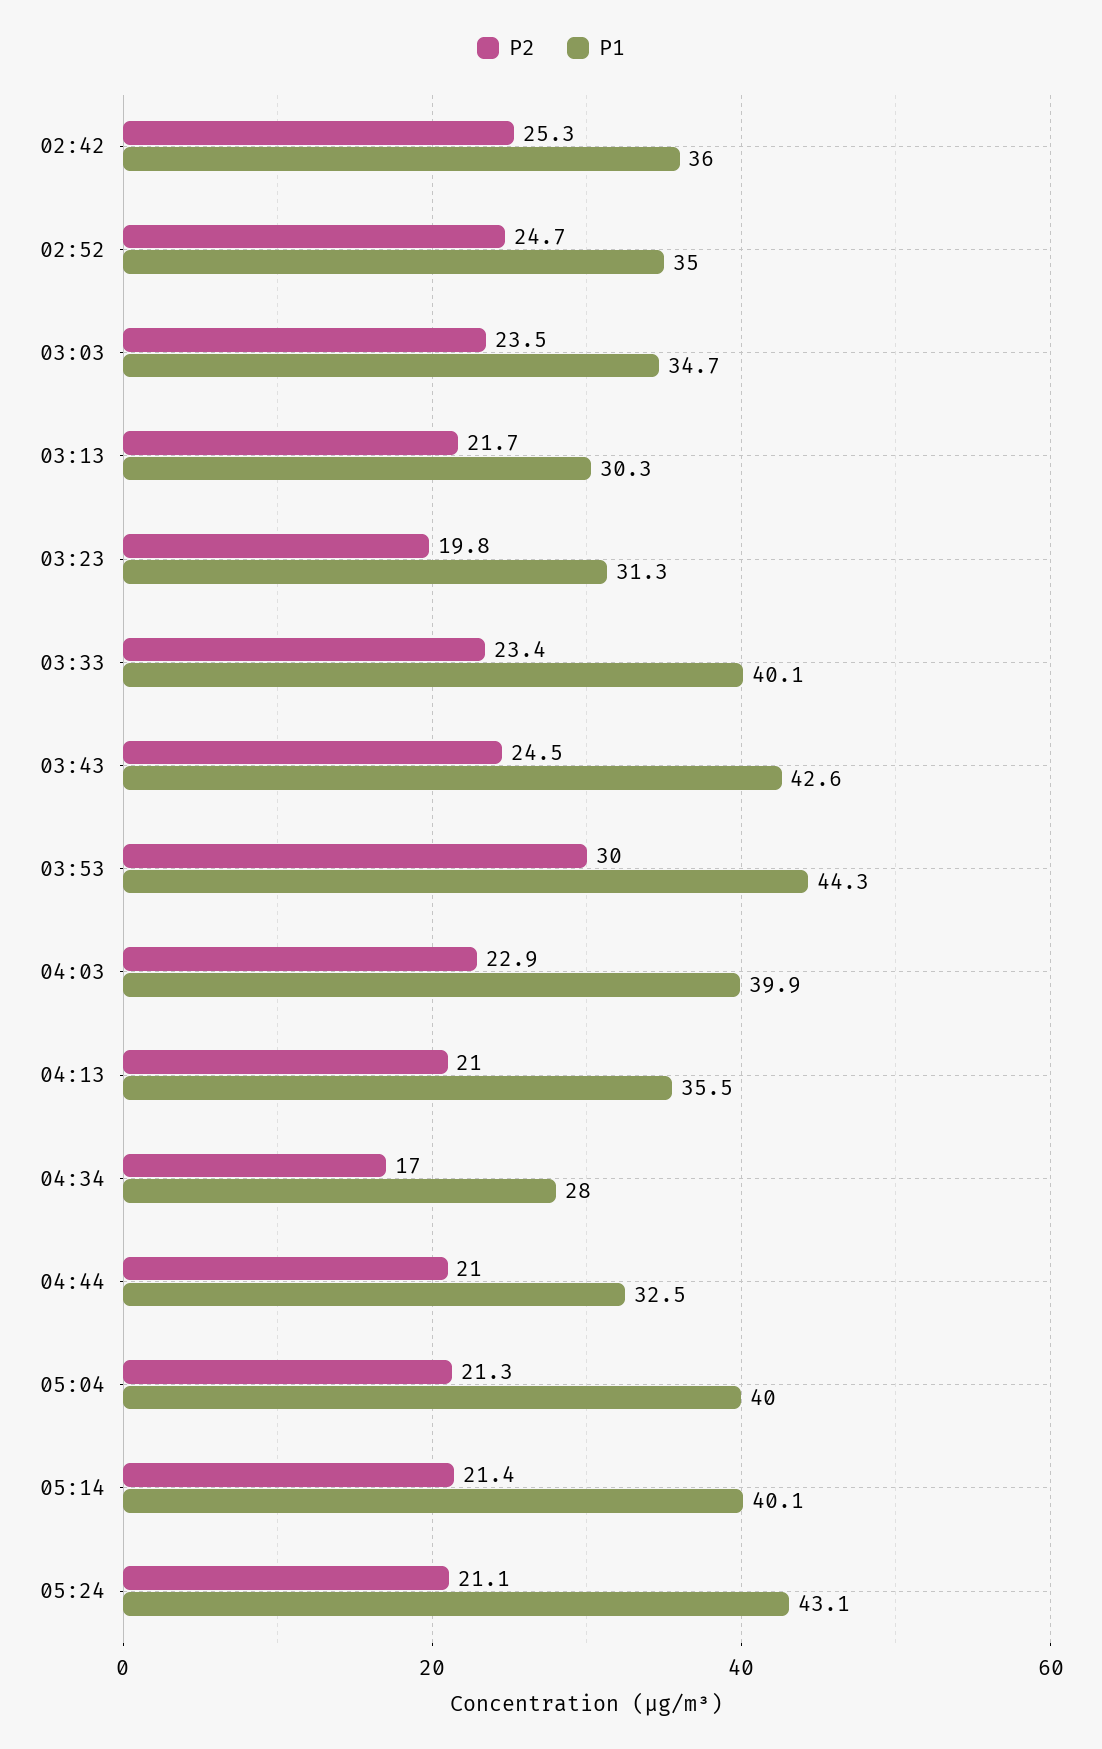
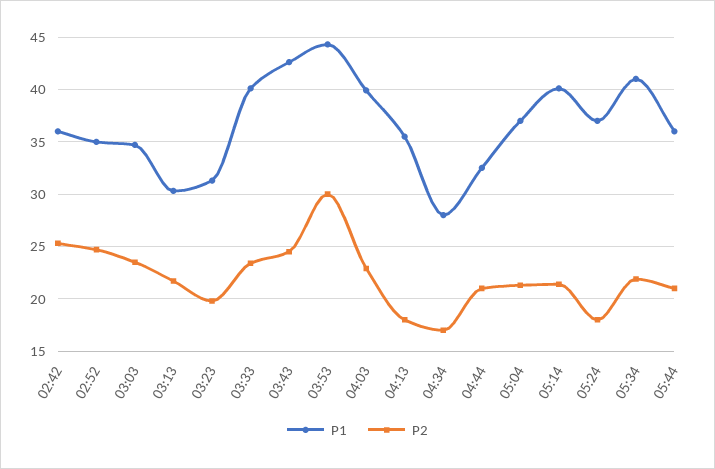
P2, 04:13: 21 -> 18
P1, 05:04: 40 -> 37
P2, 05:24: 21.1 -> 18
P1, 05:24: 43.1 -> 37
P1, 05:34: none -> 41
P2, 05:34: none -> 22
P1, 05:44: none -> 36
P2, 05:44: none -> 21

